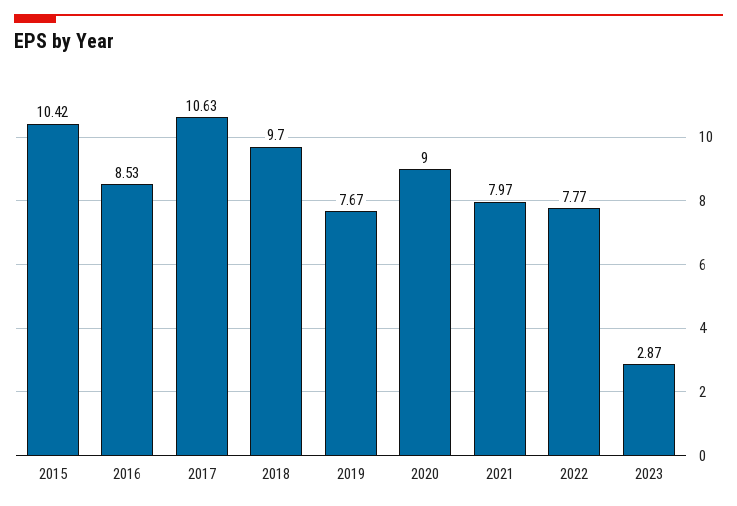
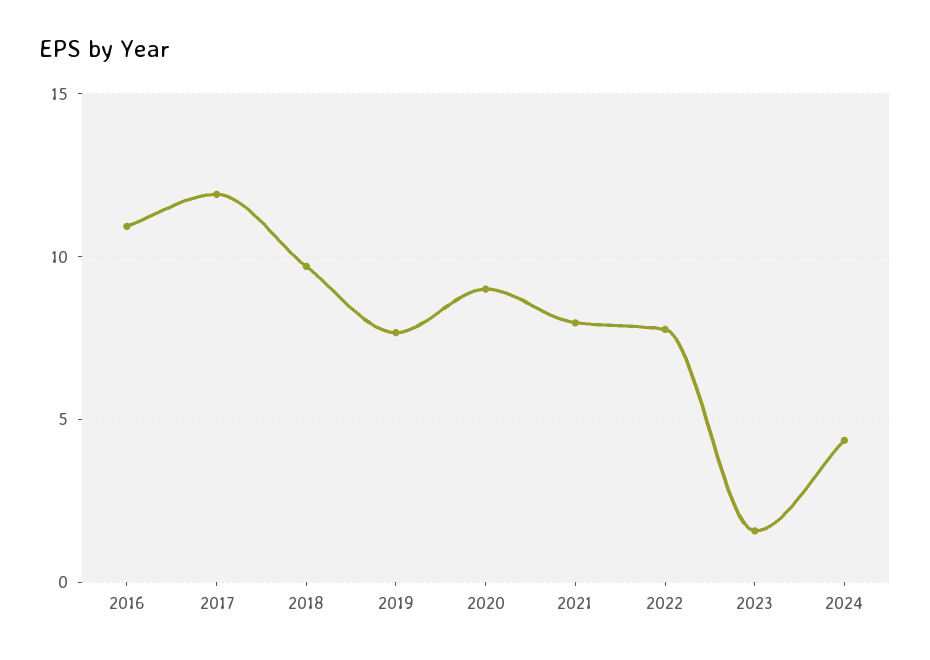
2015: 10.42 -> none
2016: 8.53 -> 11
2017: 10.63 -> 12
2023: 2.87 -> 1.5
2024: none -> 4.5

